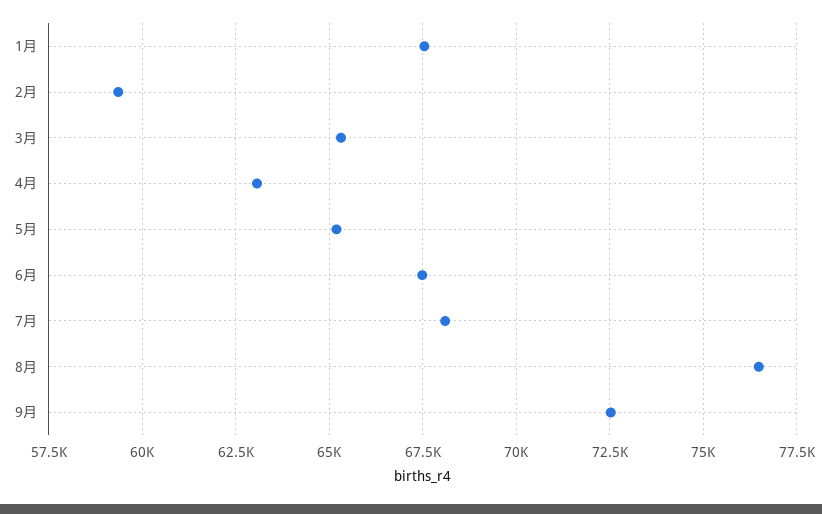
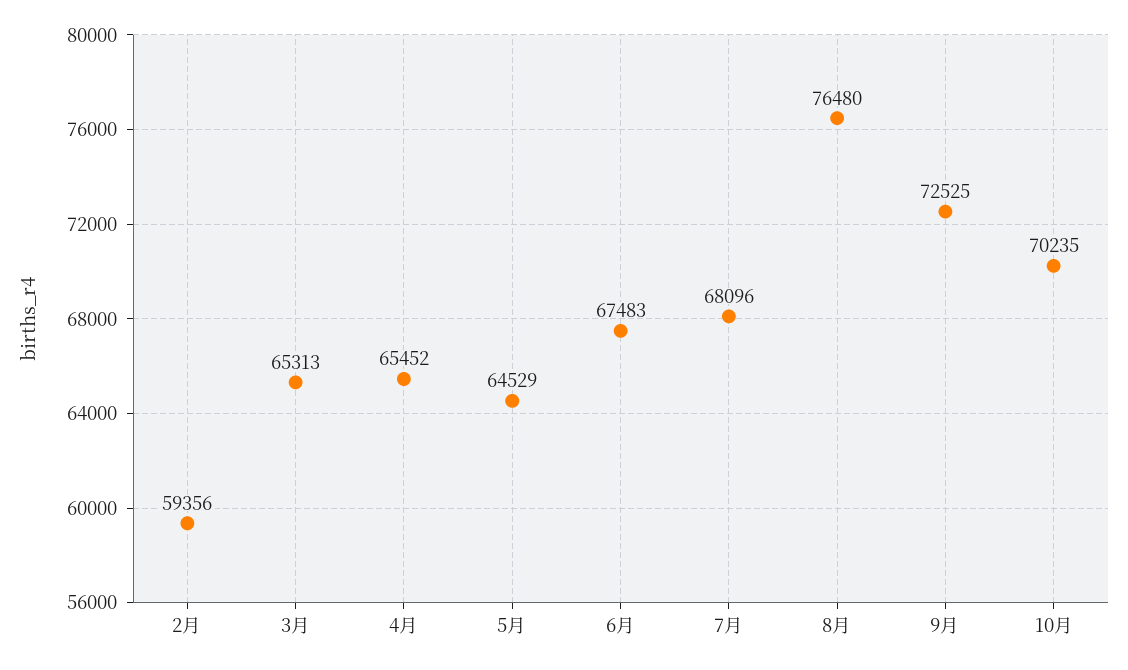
1月: 67500 -> none
4月: 63000 -> 65452
5月: 65250 -> 64529
10月: none -> 70235

